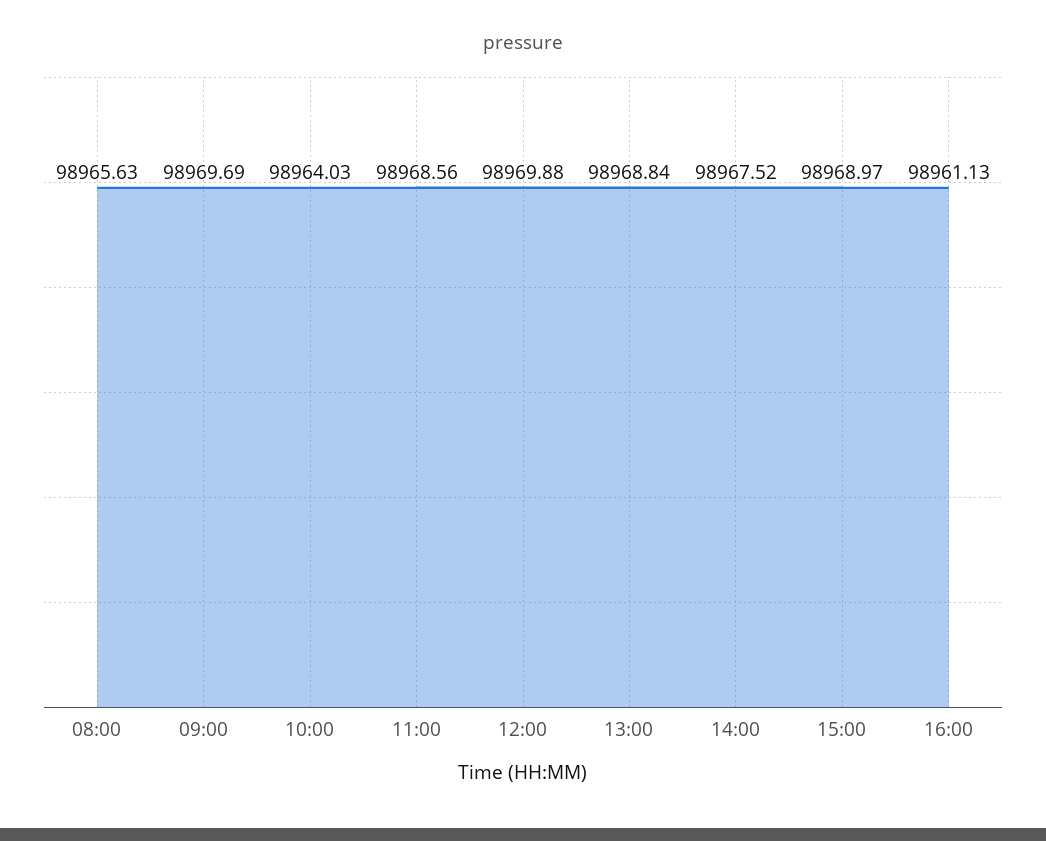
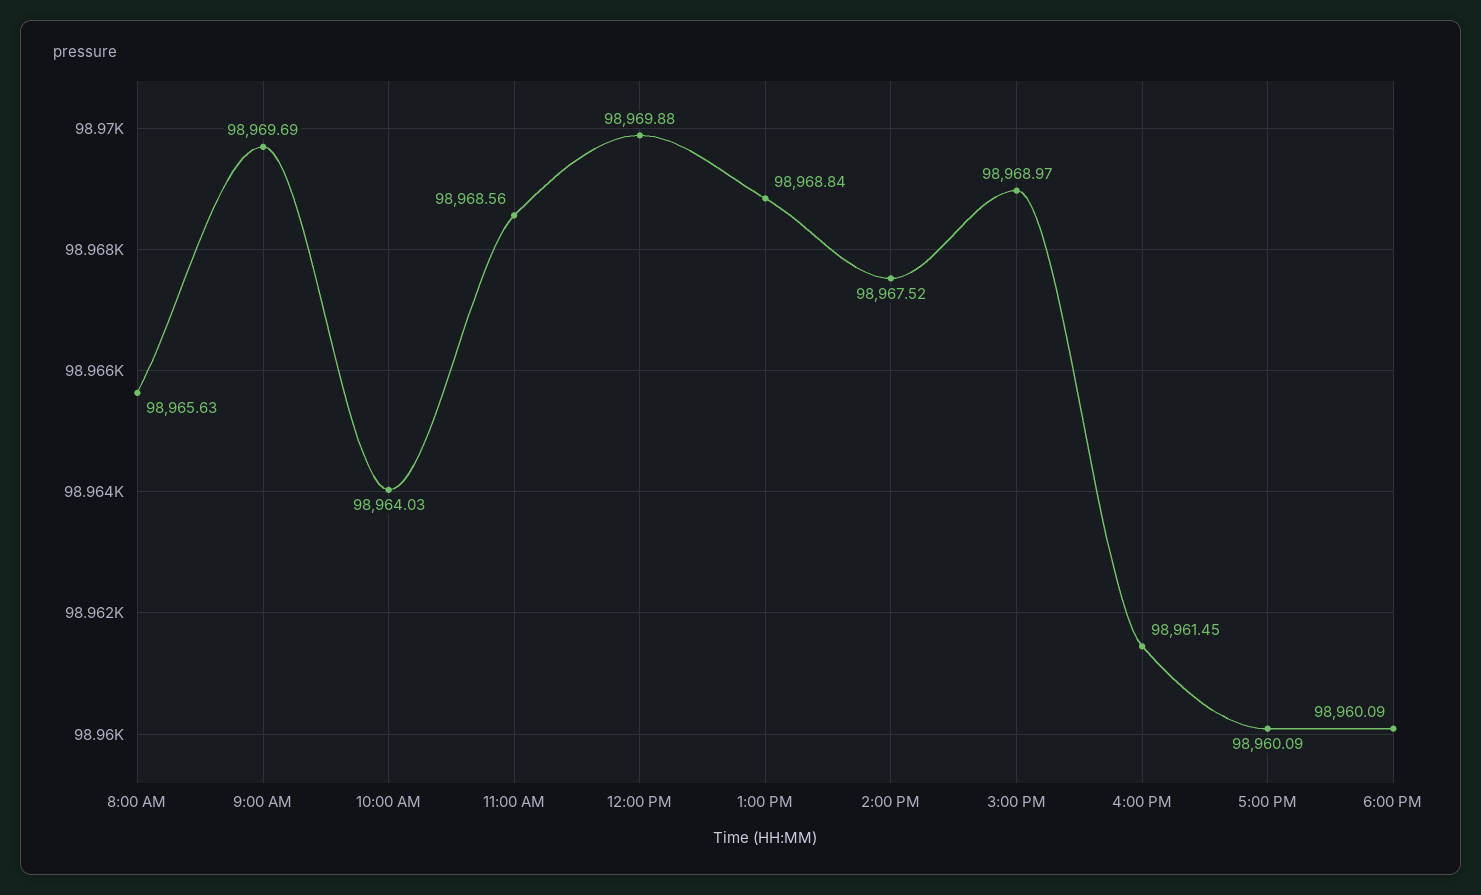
16:00: 98961.13 -> 98961.45
5:00 PM: none -> 98960.09
6:00 PM: none -> 98960.09

